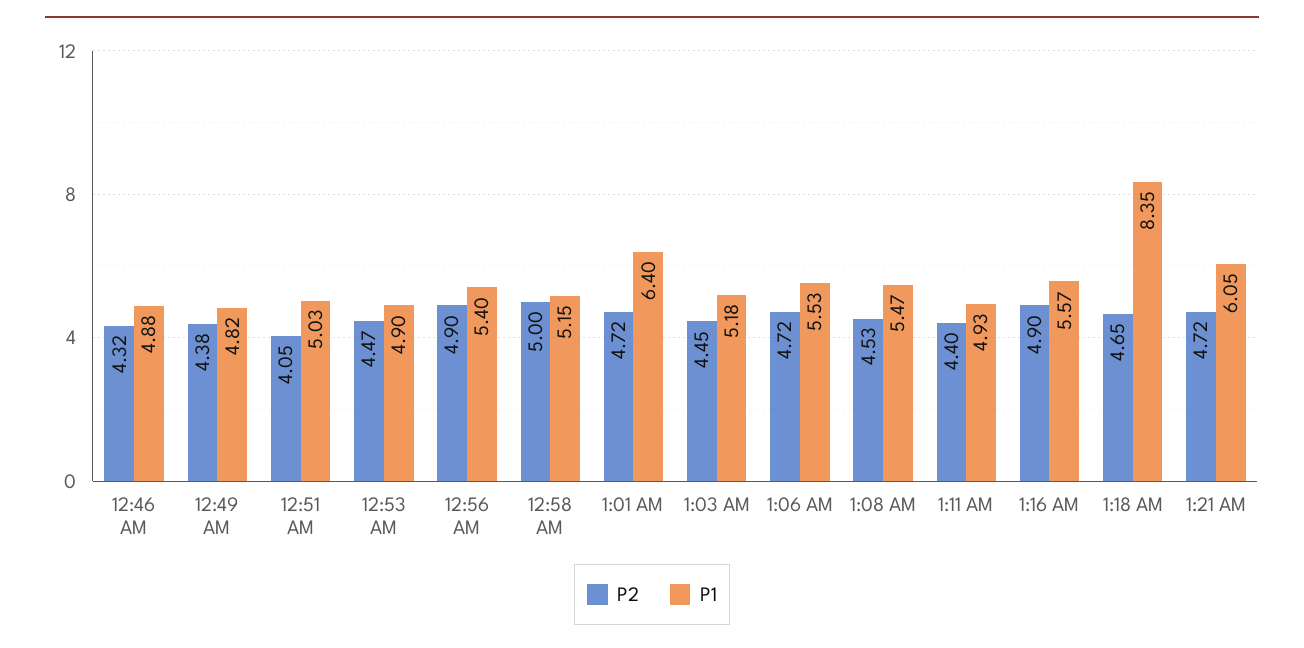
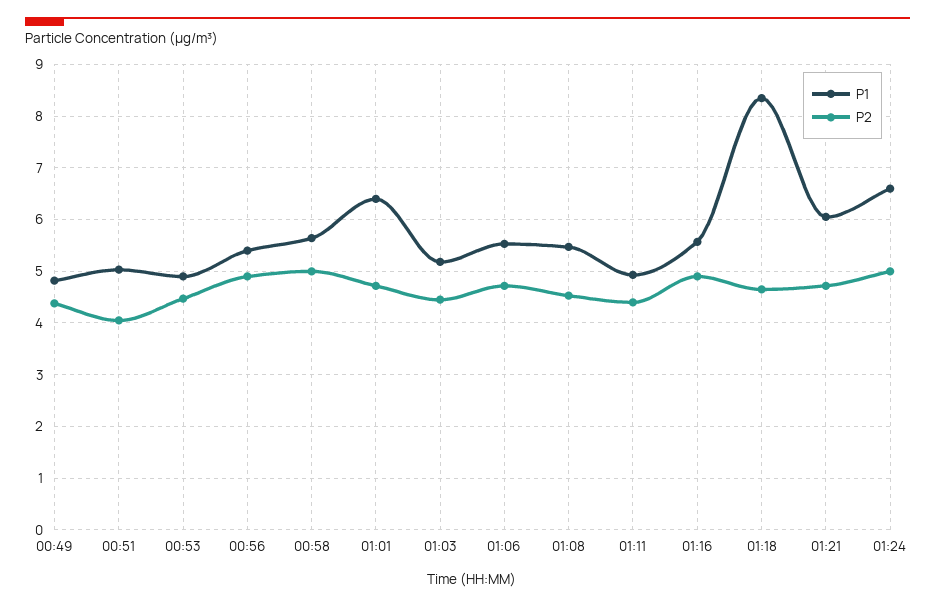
P2, 12:46 AM: 4.32 -> none
P1, 12:46 AM: 4.88 -> none
P1, 12:58 AM: 5.15 -> 5.6
P1, 01:24: none -> 6.6
P2, 01:24: none -> 5

